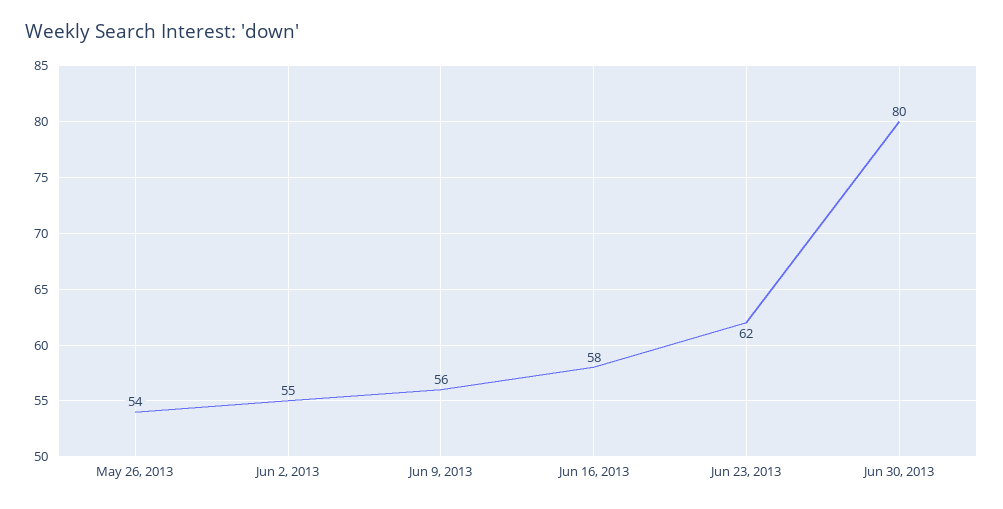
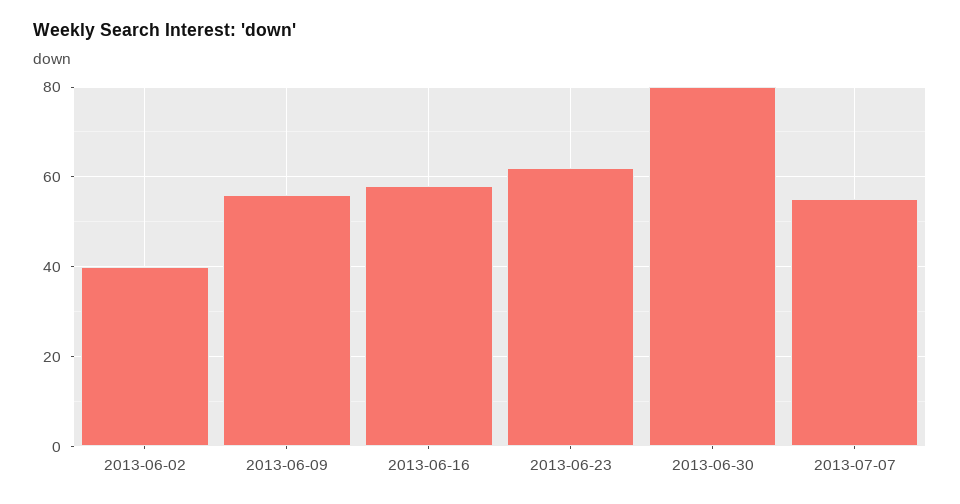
May 26, 2013: 54 -> none
Jun 2, 2013: 55 -> 40
2013-07-07: none -> 55

